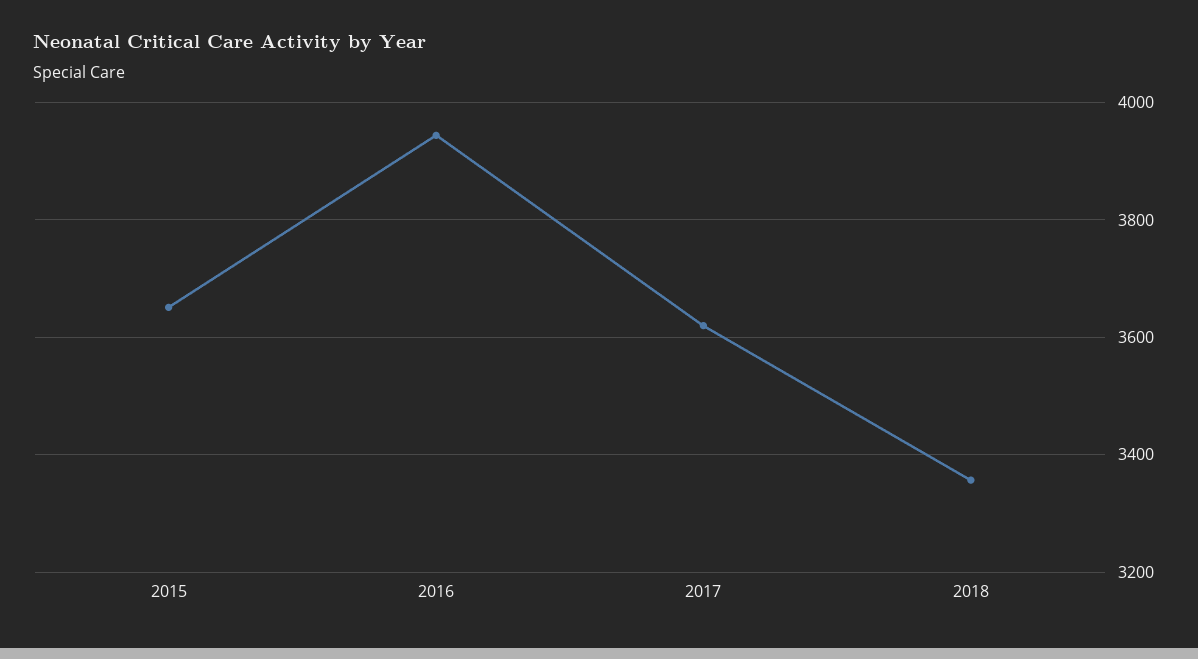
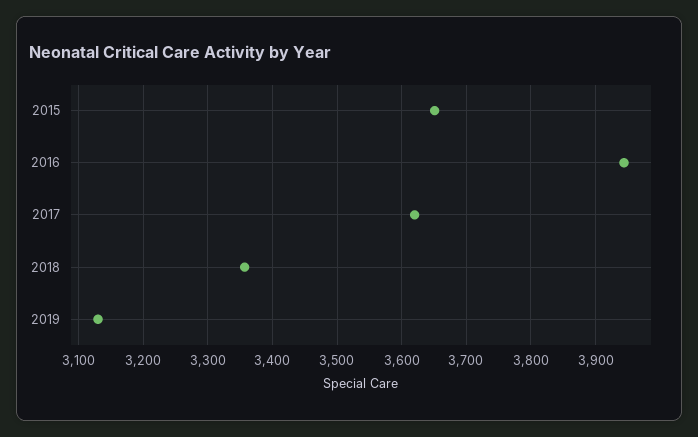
2019: none -> 3130

